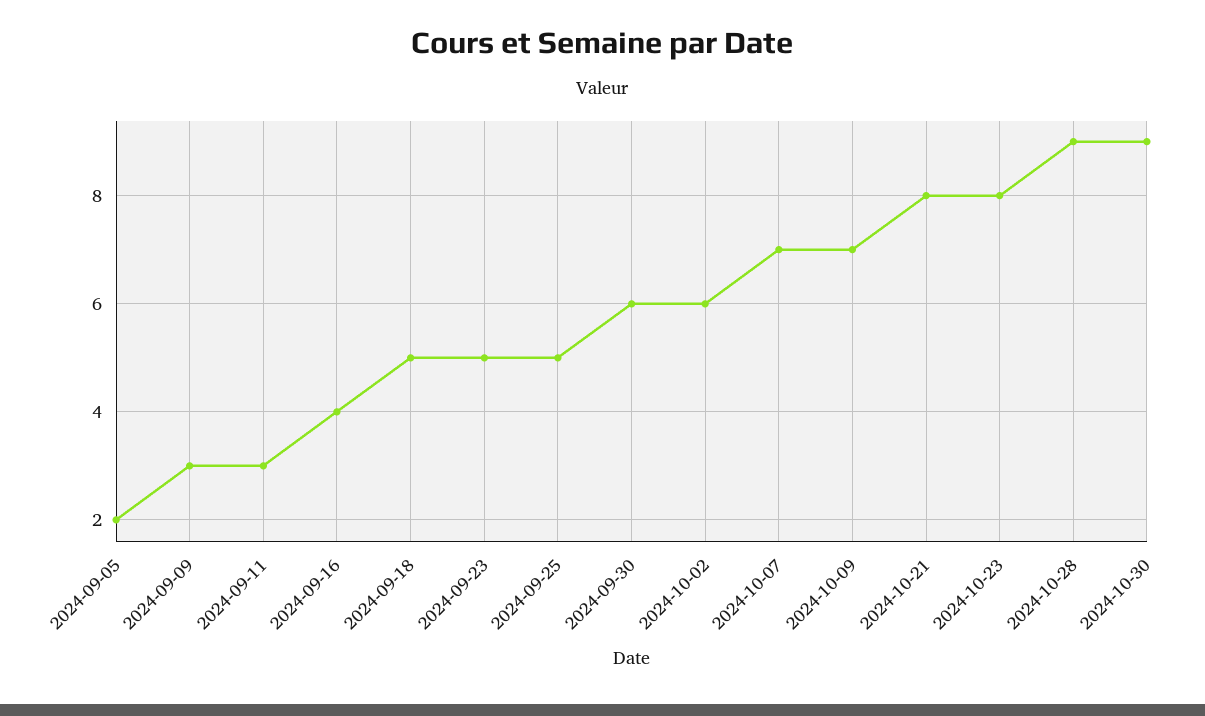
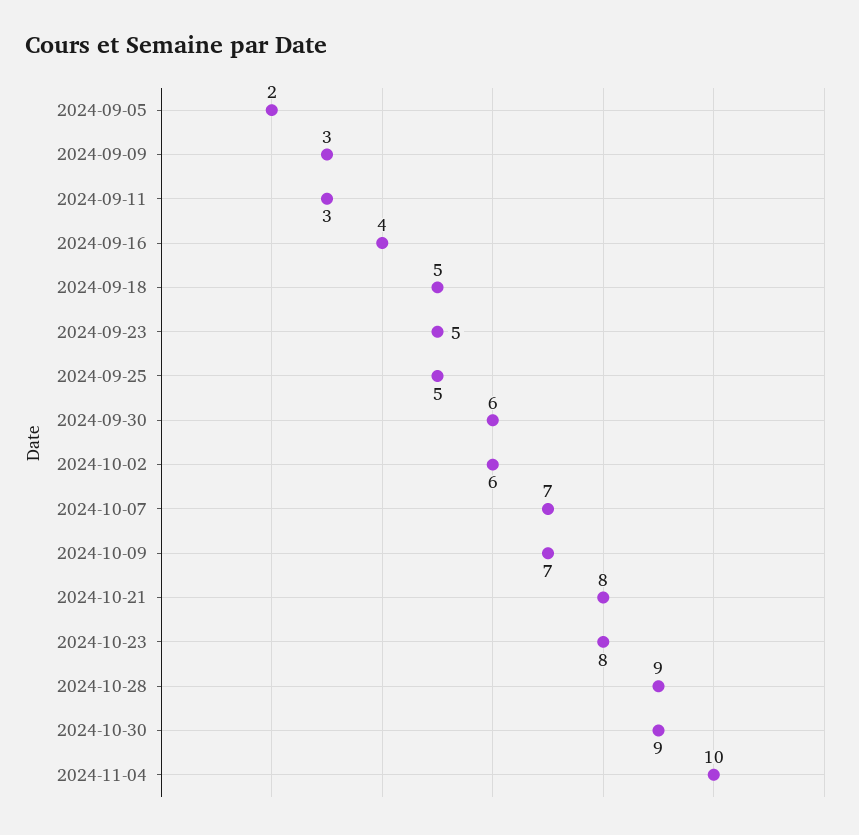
2024-11-04: none -> 10

